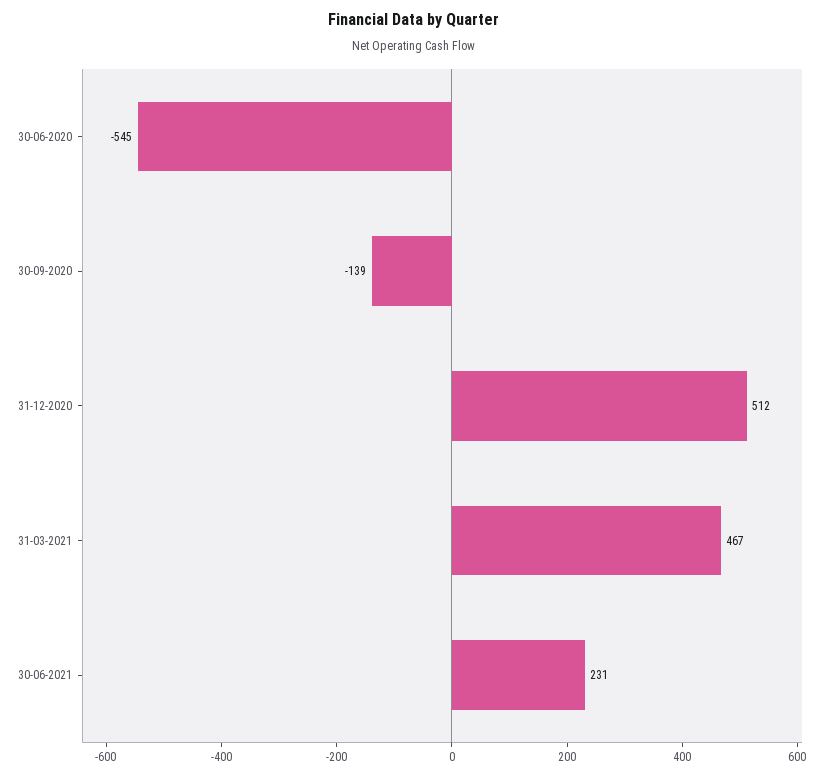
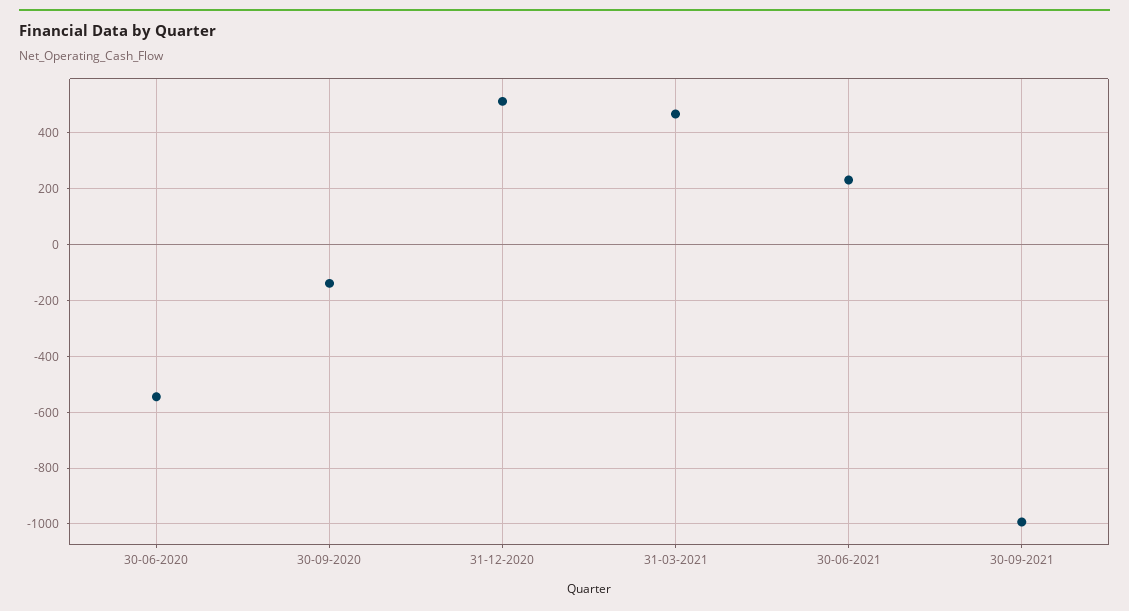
30-09-2021: none -> -1000

